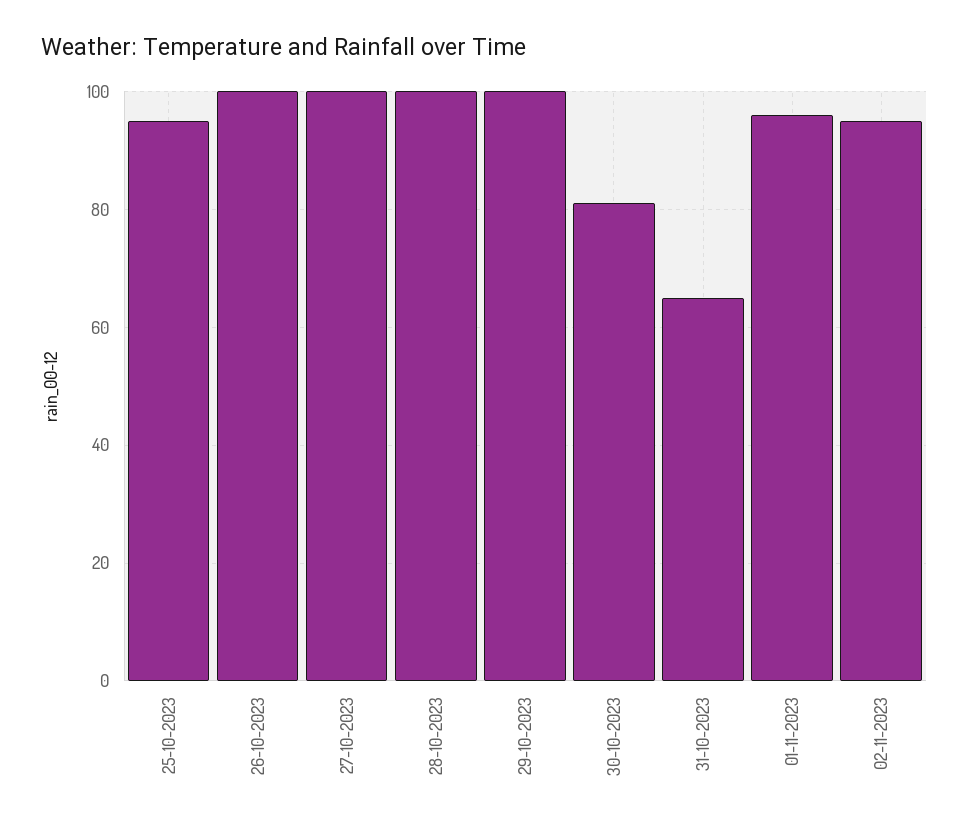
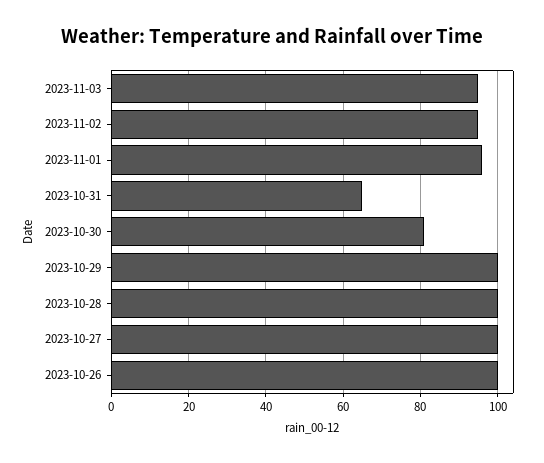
25-10-2023: 95 -> none
2023-11-03: none -> 95

